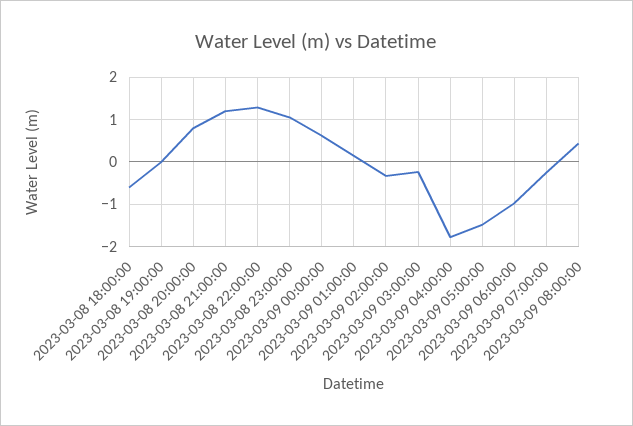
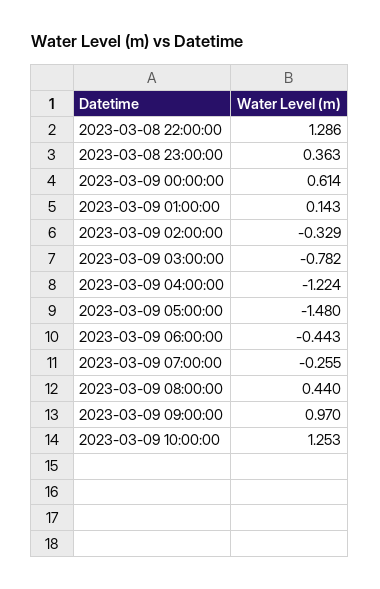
2023-03-08 18:00:00: -0.6 -> none
2023-03-08 19:00:00: 0 -> none
2023-03-08 20:00:00: 0.8 -> none
2023-03-08 21:00:00: 1.2 -> none
2023-03-08 23:00:00: 1 -> 0.363
2023-03-09 03:00:00: -0.2 -> -0.782
2023-03-09 04:00:00: -1.8 -> -1.224
2023-03-09 06:00:00: -1 -> -0.443
2023-03-09 09:00:00: none -> 0.97
2023-03-09 10:00:00: none -> 1.253

